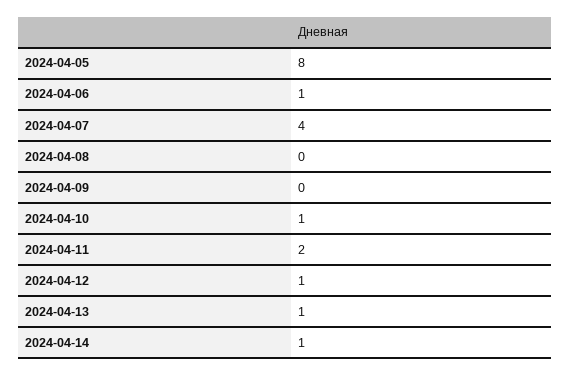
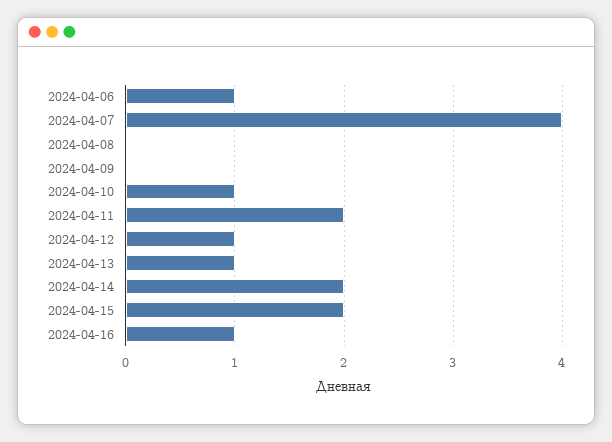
2024-04-05: 8 -> none
2024-04-14: 1 -> 2
2024-04-15: none -> 2
2024-04-16: none -> 1

